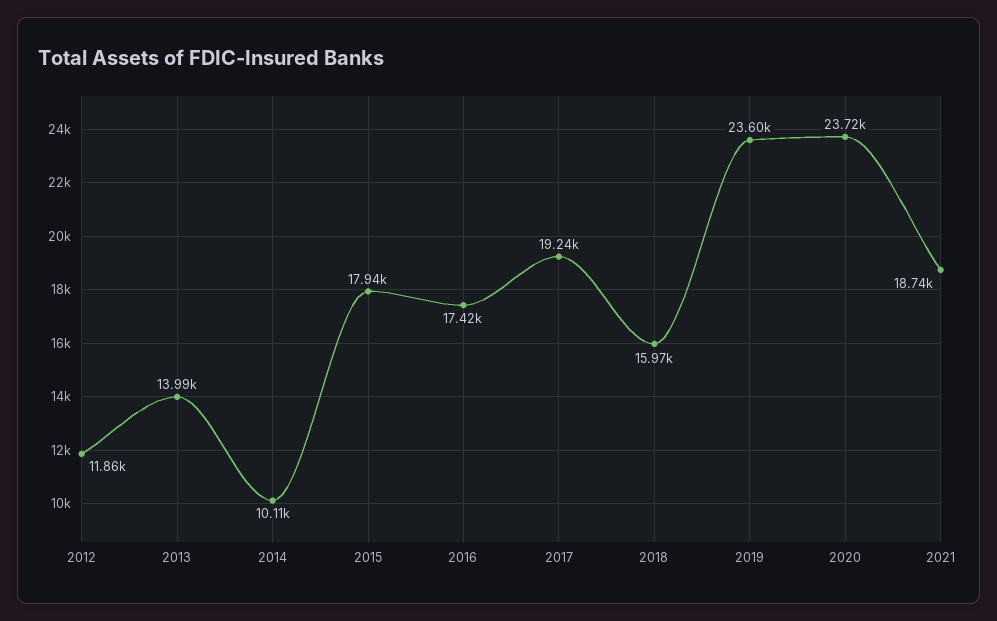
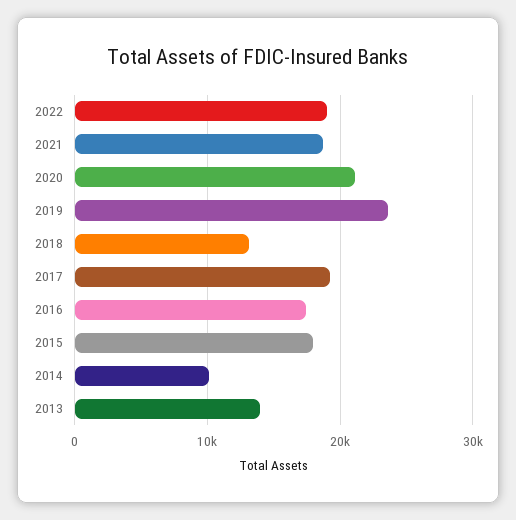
2012: 11860 -> none
2018: 15970 -> 13000
2020: 23720 -> 21000
2022: none -> 19000

